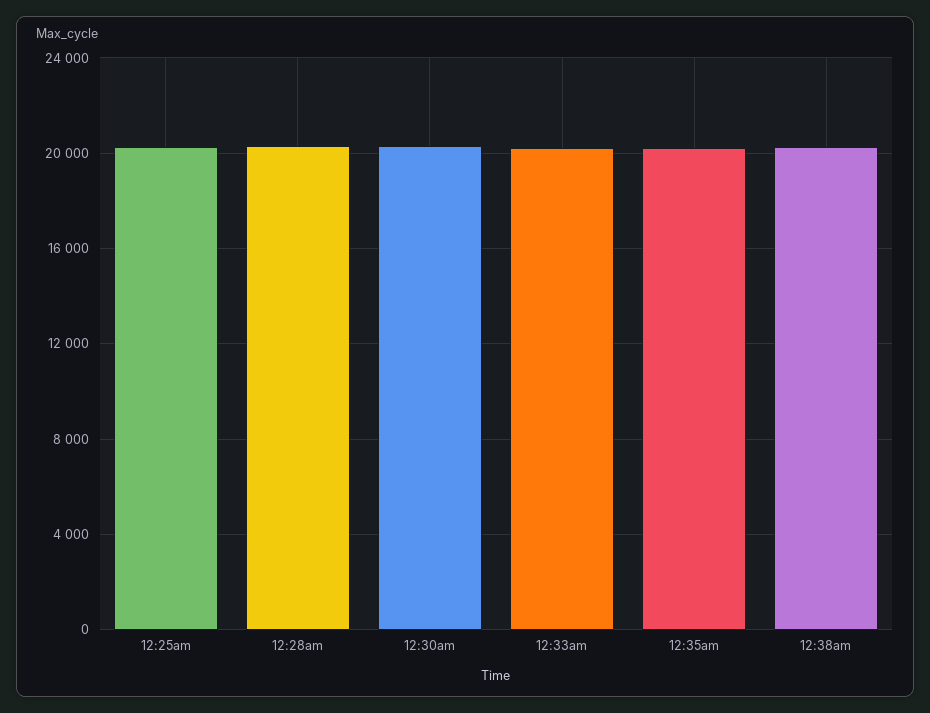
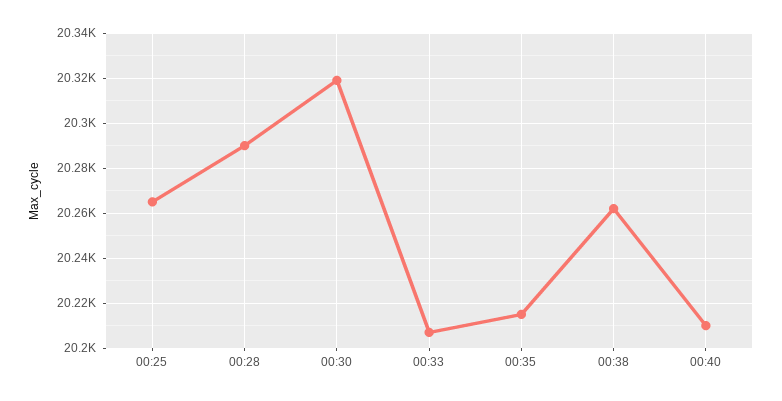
00:40: none -> 20210

